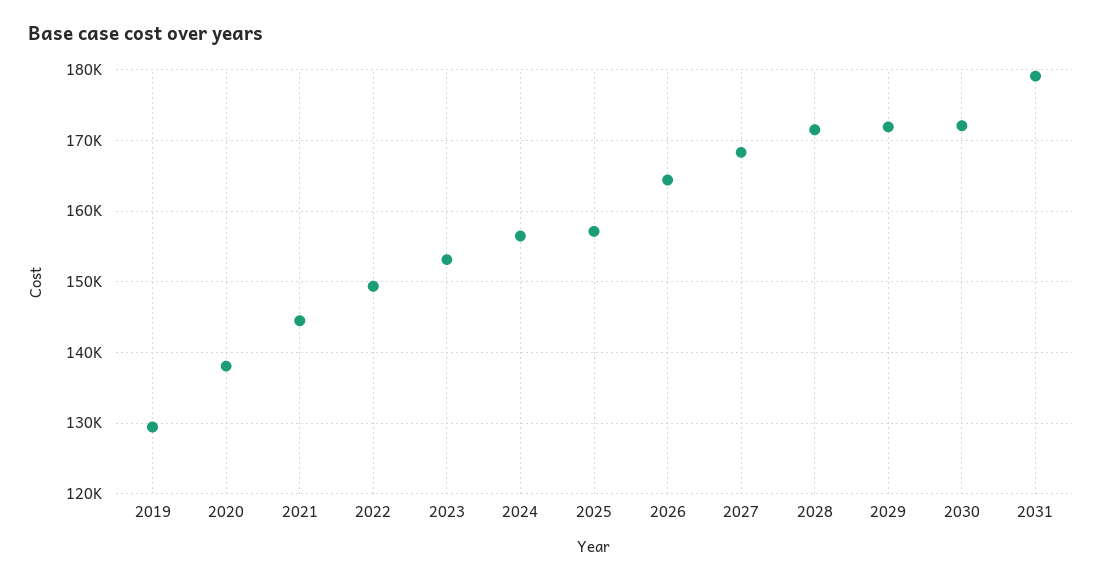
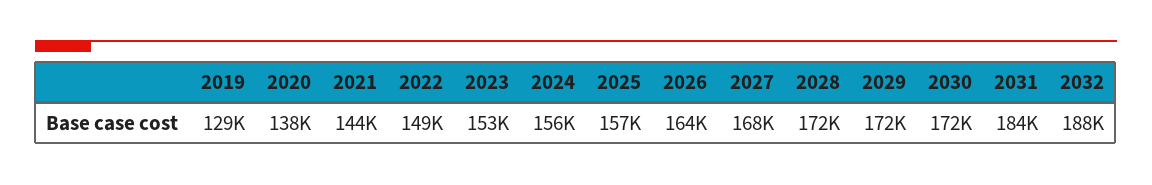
2031: 179000 -> 184000
2032: none -> 188000

